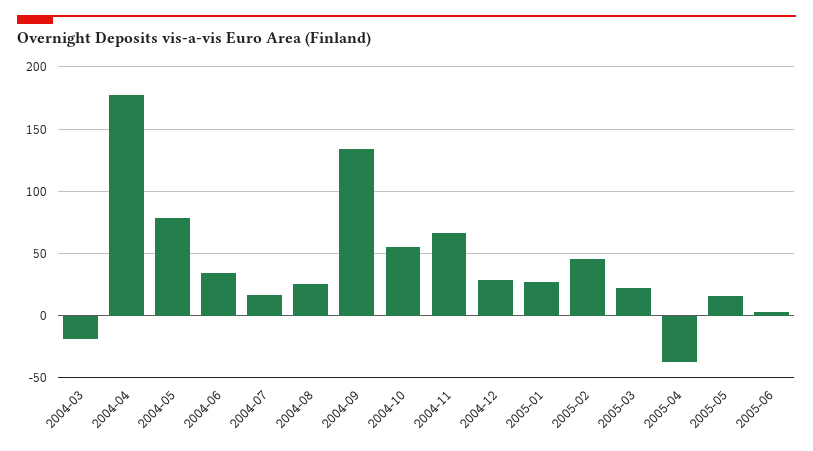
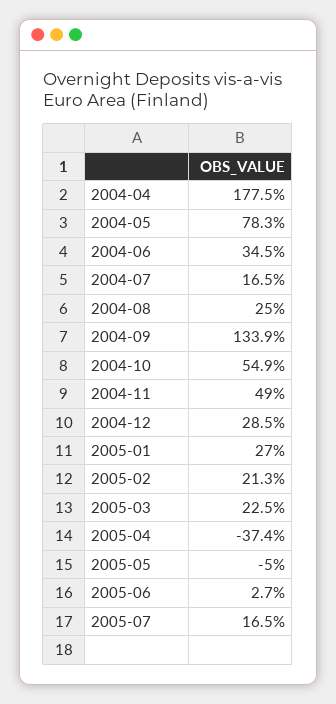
2004-03: -20 -> none
2004-11: 65 -> 49
2005-02: 45 -> 21.3
2005-05: 15 -> -5
2005-07: none -> 16.5

